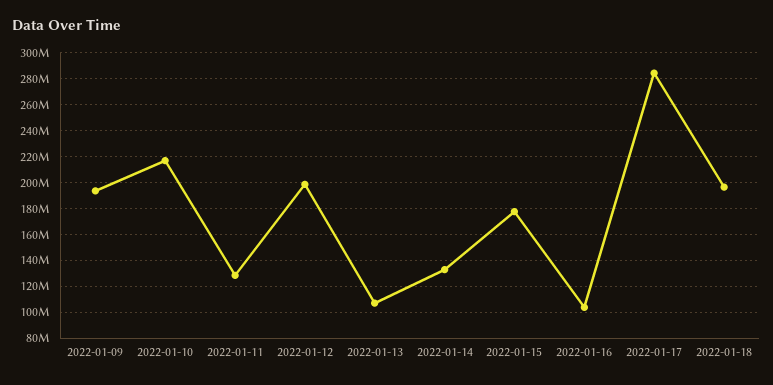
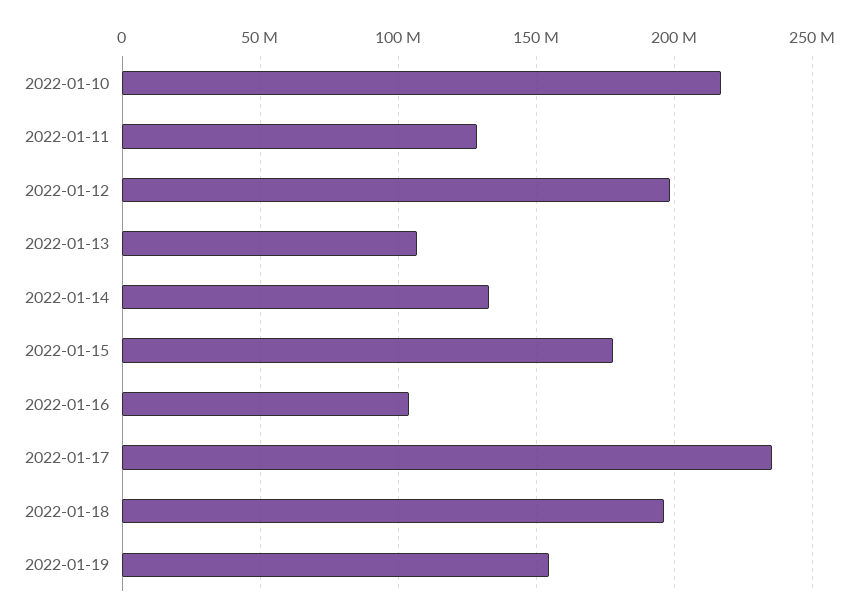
2022-01-09: 195000000 -> none
2022-01-17: 285000000 -> 235000000
2022-01-19: none -> 155000000

